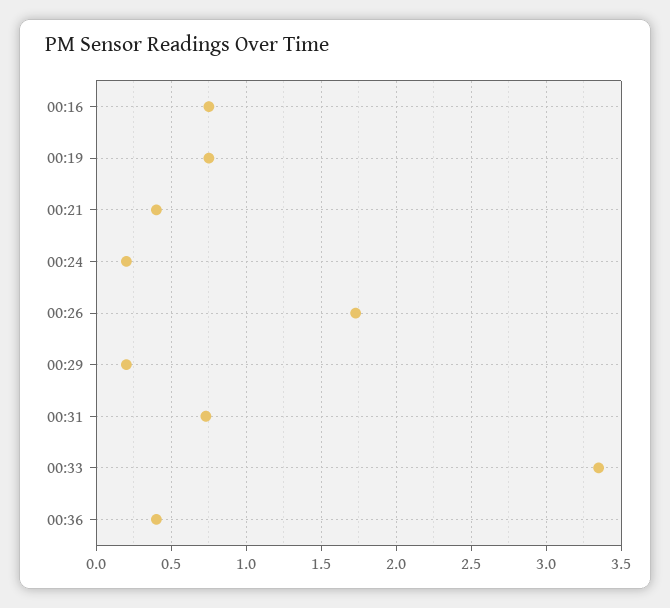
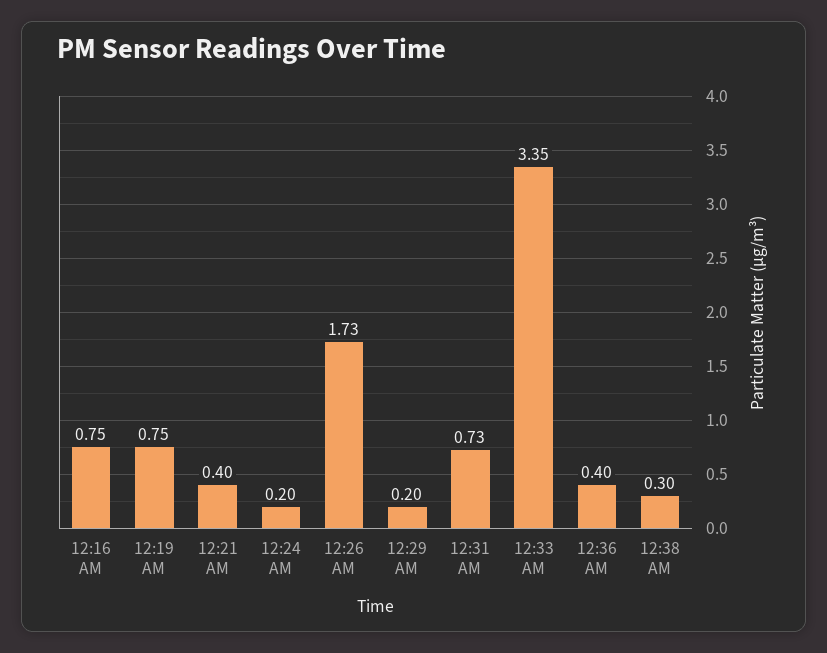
12:38 AM: none -> 0.3

